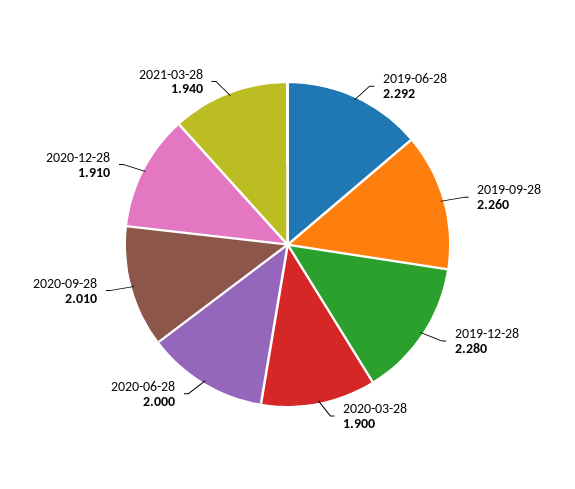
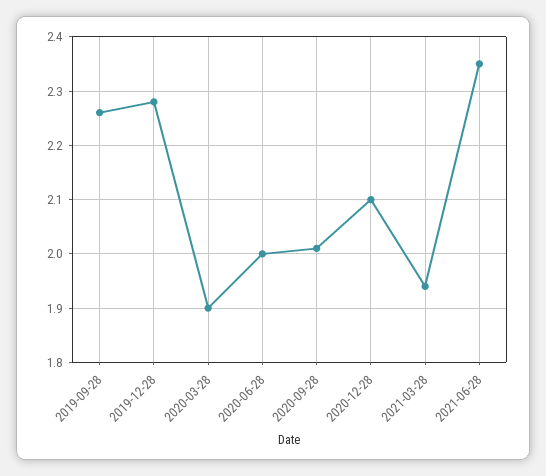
2019-06-28: 2.292 -> none
2020-12-28: 1.91 -> 2.1
2021-06-28: none -> 2.35

